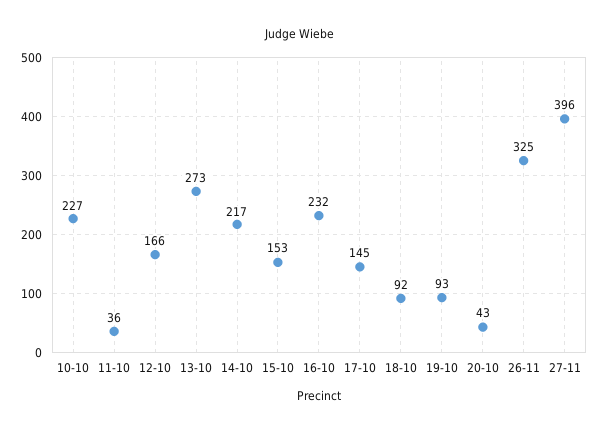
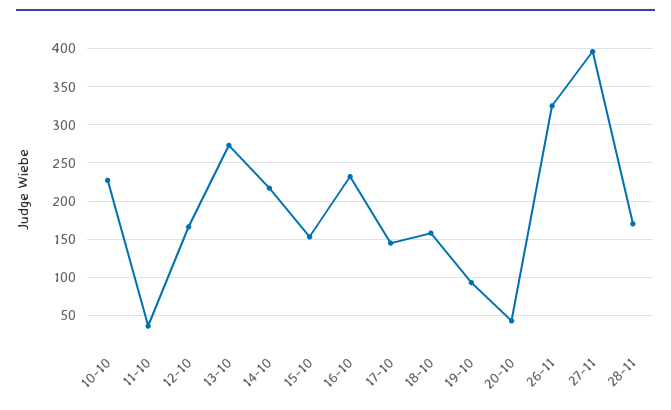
18-10: 92 -> 160
28-11: none -> 170

